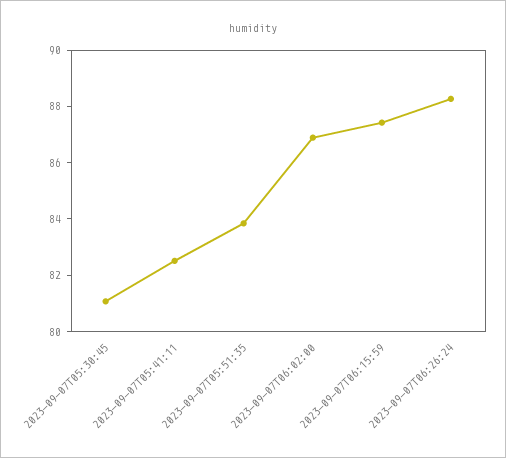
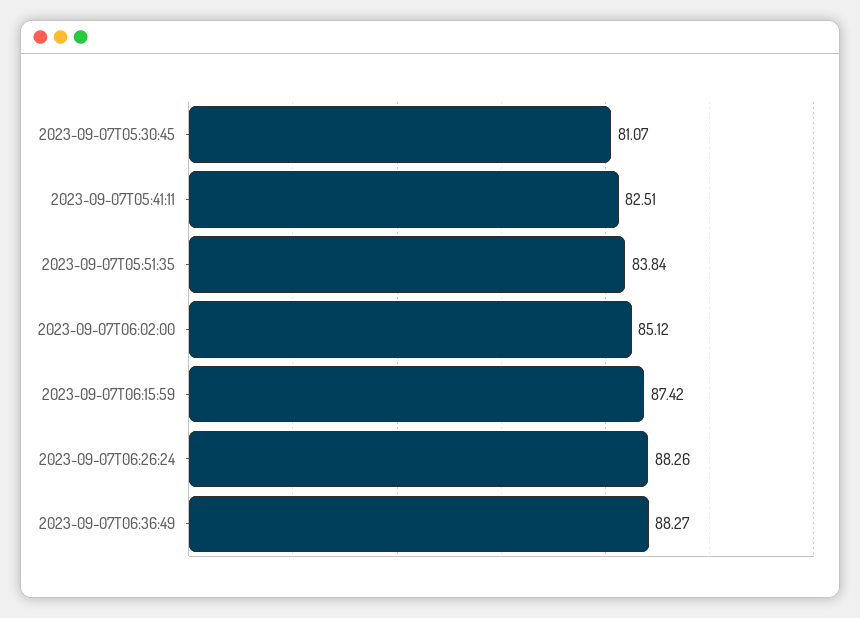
2023-09-07T06:02:00: 87 -> 85.12
2023-09-07T06:36:49: none -> 88.27

